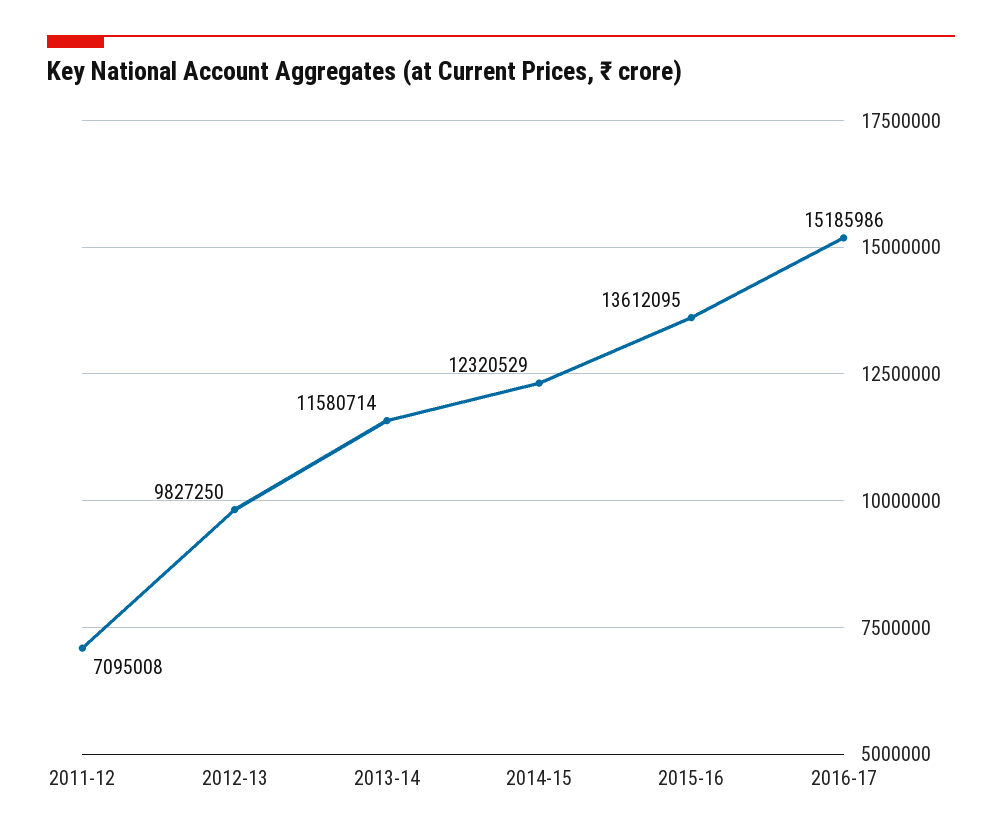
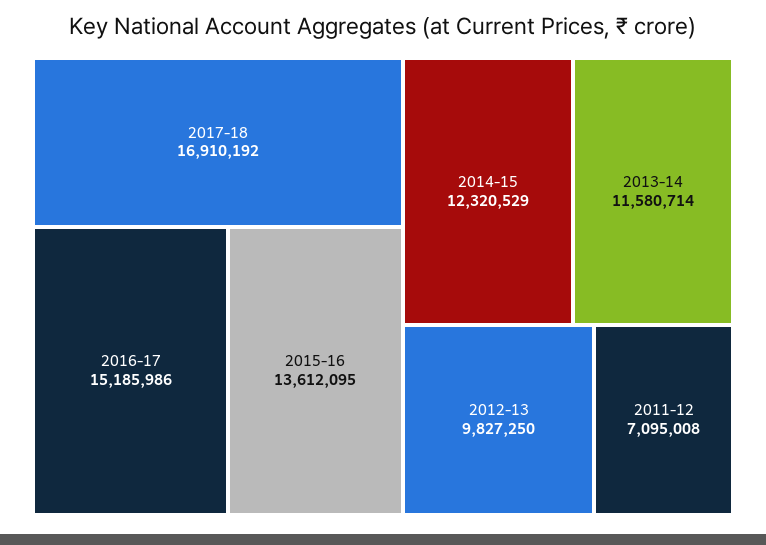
2017-18: none -> 16910192

